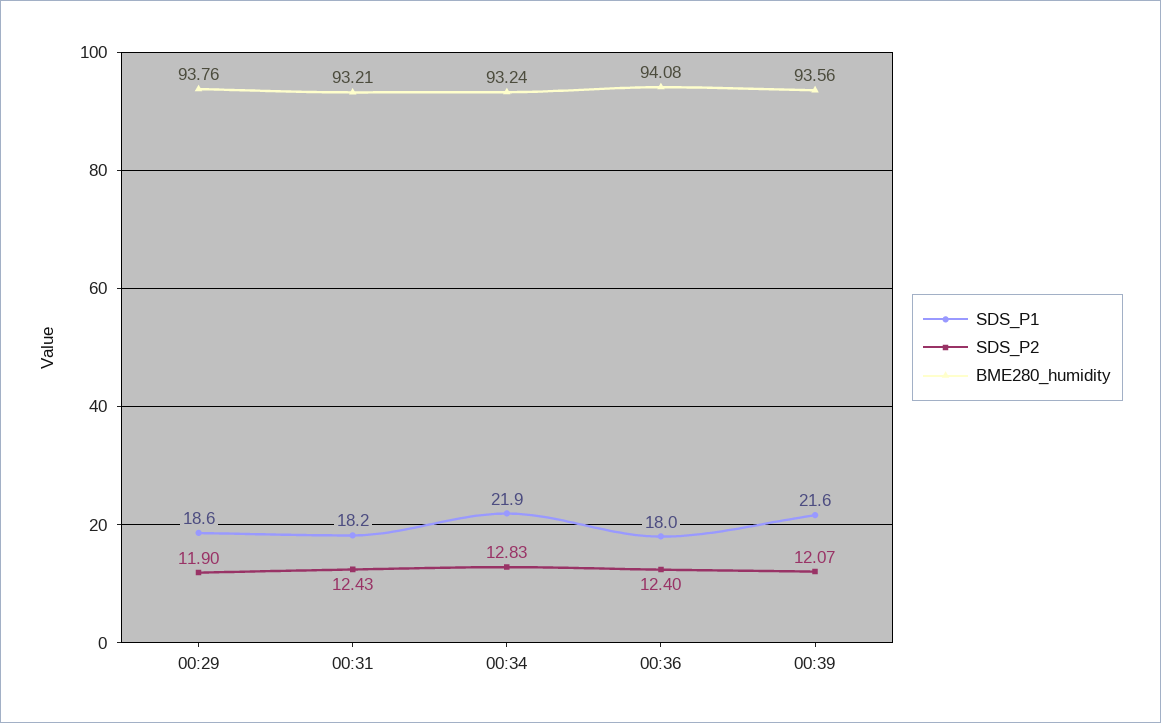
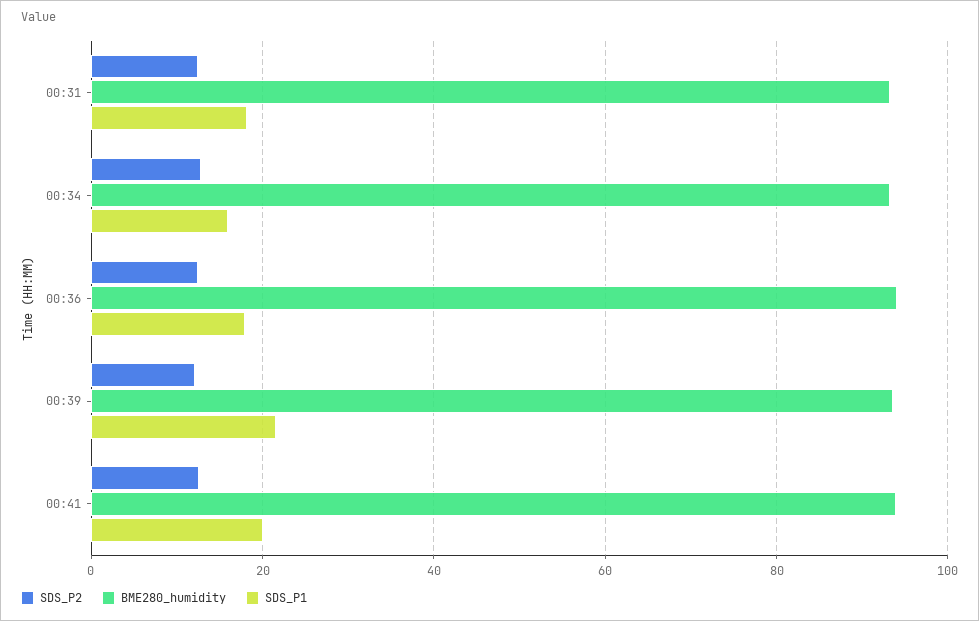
SDS_P1, 00:29: 18.6 -> none
SDS_P2, 00:29: 11.9 -> none
BME280_humidity, 00:29: 93.76 -> none
SDS_P1, 00:34: 21.9 -> 16
SDS_P2, 00:41: none -> 12
BME280_humidity, 00:41: none -> 94
SDS_P1, 00:41: none -> 20

